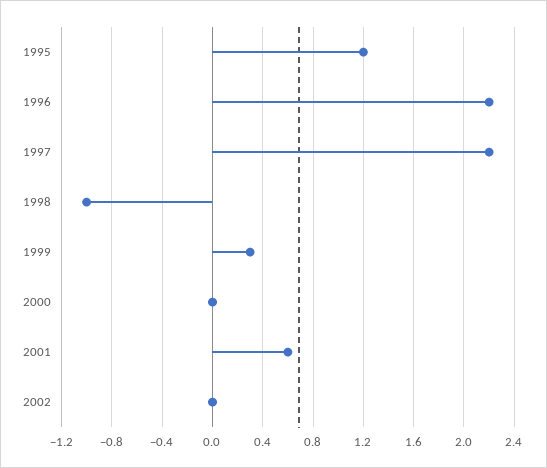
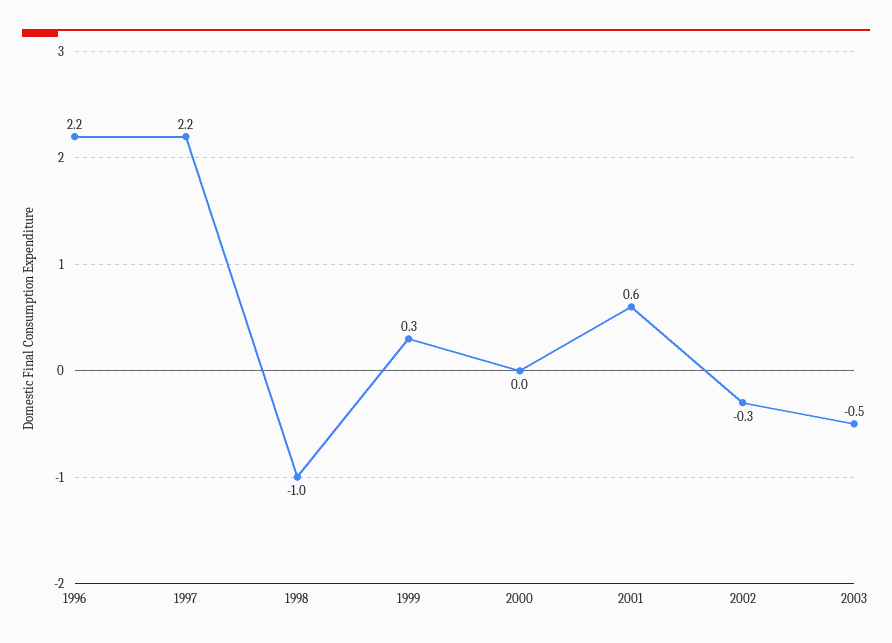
1995: 1.2 -> none
2002: 0 -> -0.3
2003: none -> -0.5

